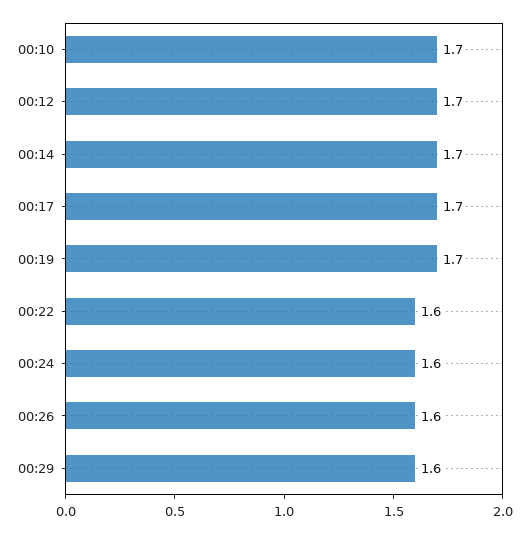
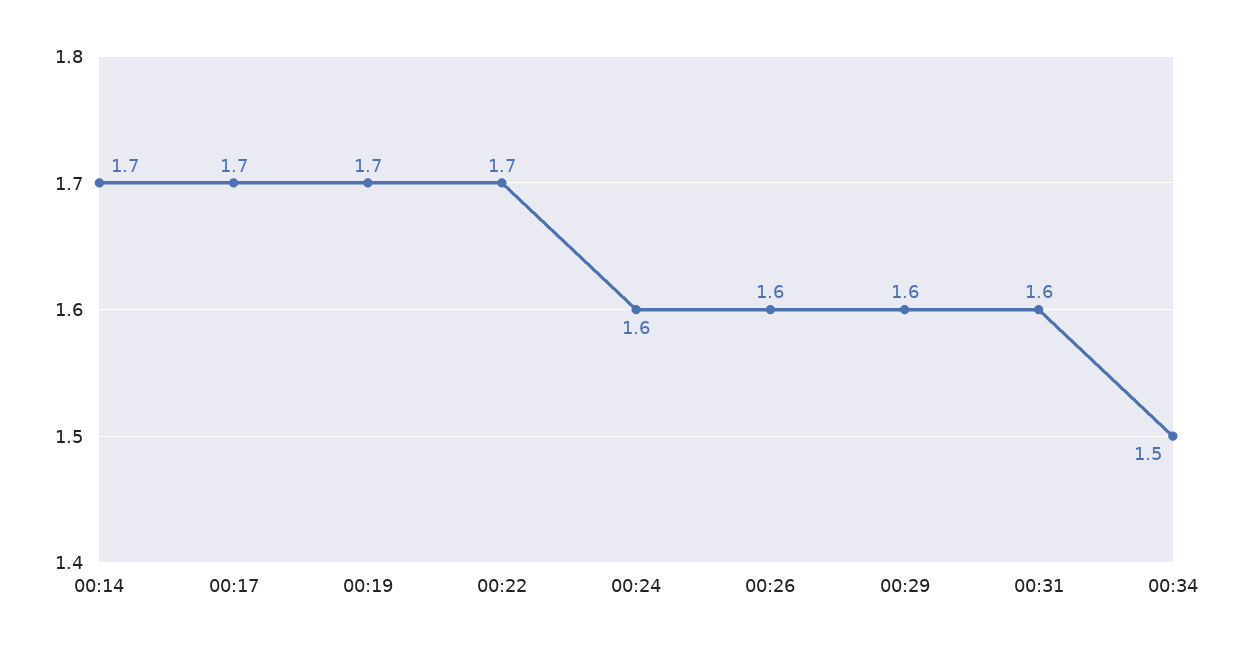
00:10: 1.7 -> none
00:12: 1.7 -> none
00:22: 1.6 -> 1.7
00:31: none -> 1.6
00:34: none -> 1.5

